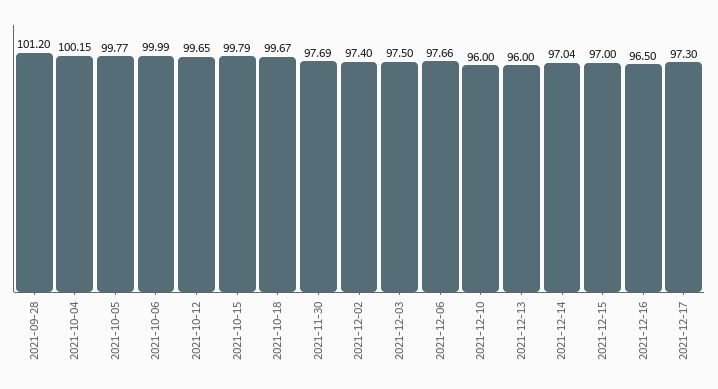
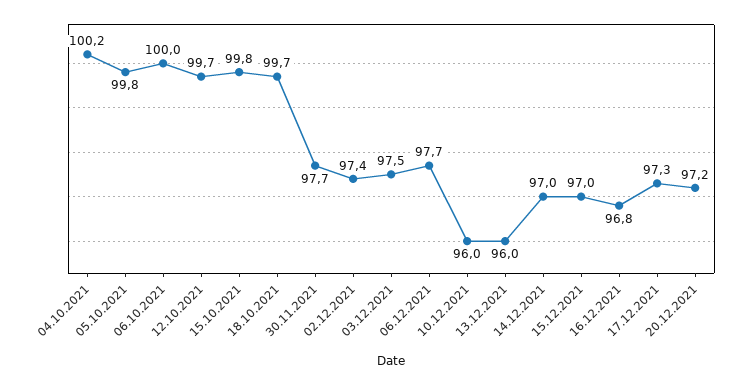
2021-09-28: 101.2 -> none
2021-12-16: 96.5 -> 96.8
20.12.2021: none -> 97.2

